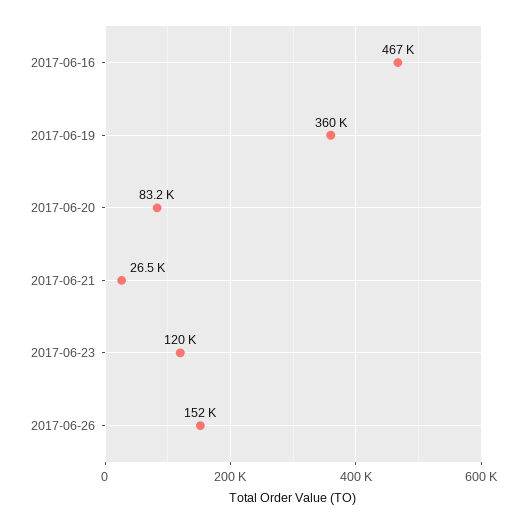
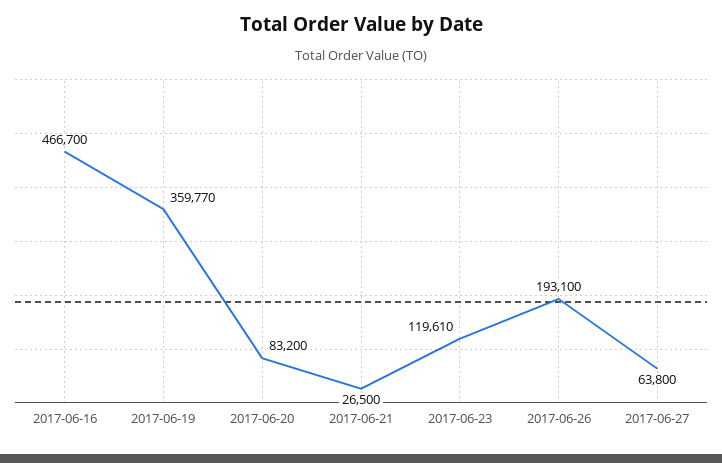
2017-06-26: 152000 -> 193100
2017-06-27: none -> 63800

